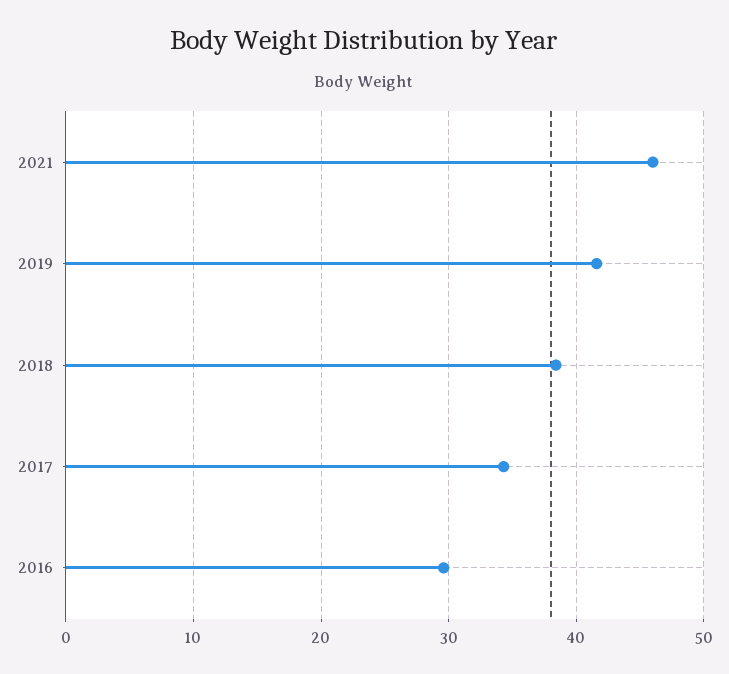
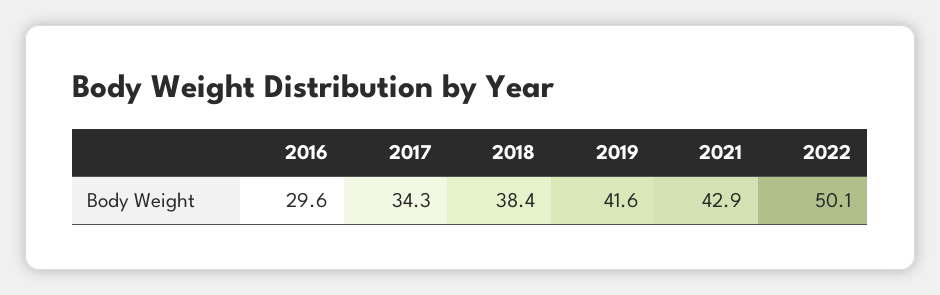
2021: 46 -> 42.9
2022: none -> 50.1

